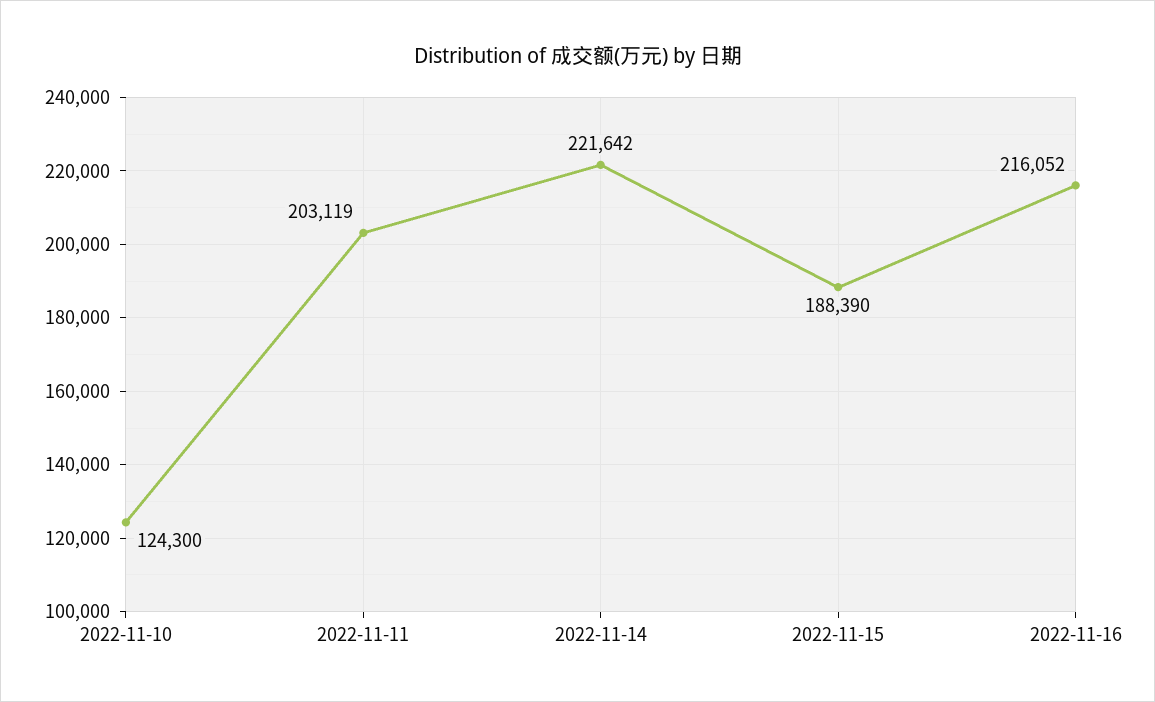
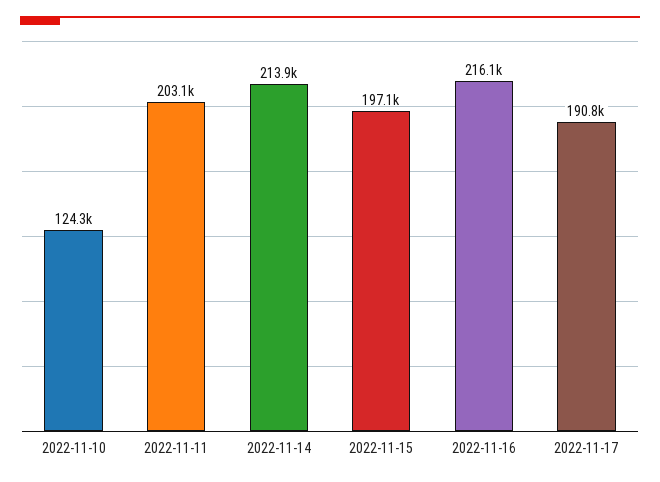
2022-11-14: 221642 -> 213900
2022-11-15: 188390 -> 197100
2022-11-17: none -> 190800

